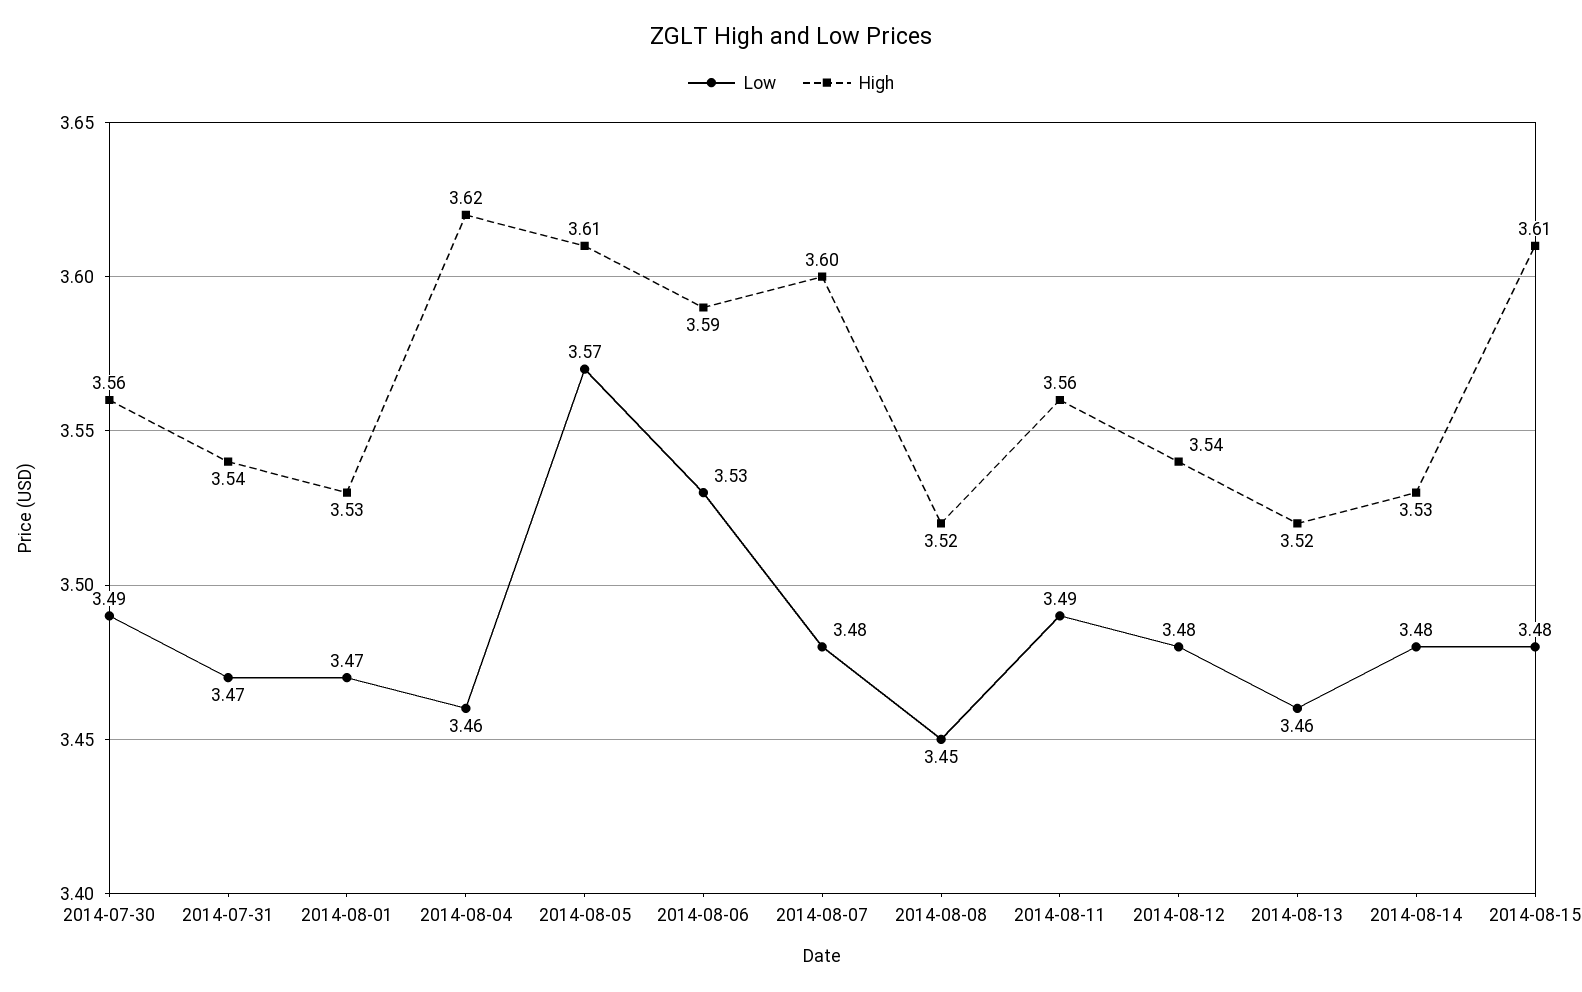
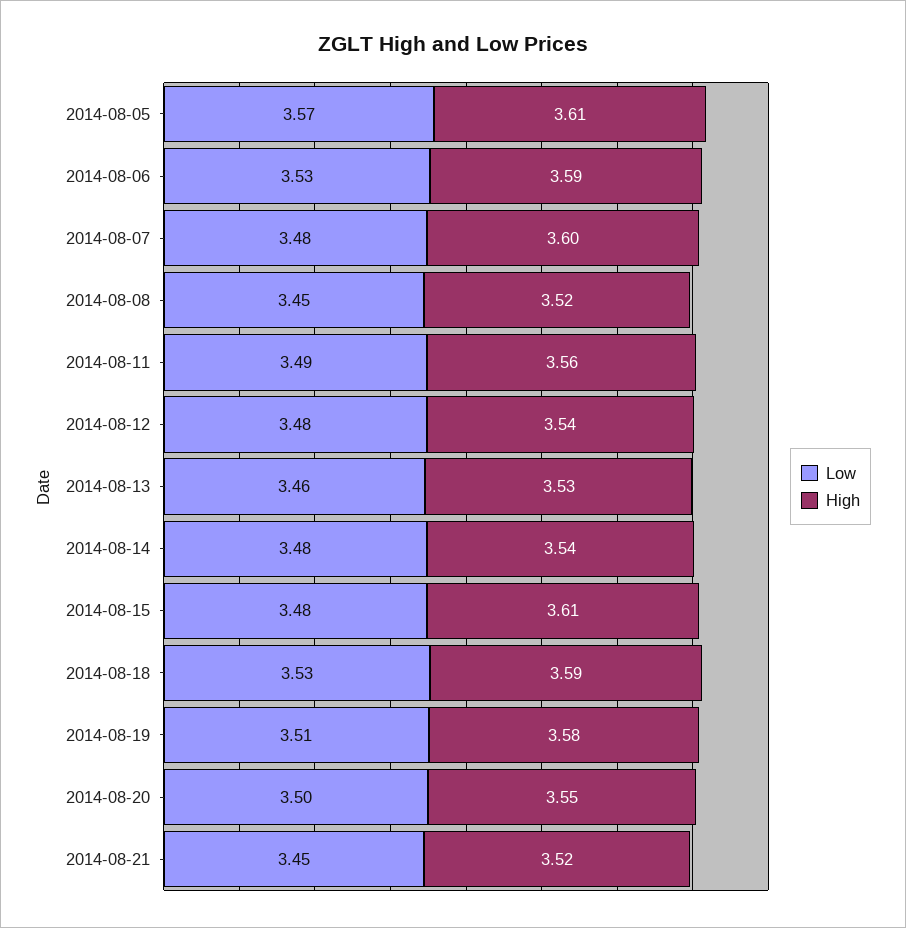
Low, 2014-07-30: 3.49 -> none
High, 2014-07-30: 3.56 -> none
Low, 2014-07-31: 3.47 -> none
High, 2014-07-31: 3.54 -> none
Low, 2014-08-01: 3.47 -> none
High, 2014-08-01: 3.53 -> none
Low, 2014-08-04: 3.46 -> none
High, 2014-08-04: 3.62 -> none
High, 2014-08-13: 3.52 -> 3.53
High, 2014-08-14: 3.53 -> 3.54
Low, 2014-08-18: none -> 3.53
High, 2014-08-18: none -> 3.59
Low, 2014-08-19: none -> 3.51
High, 2014-08-19: none -> 3.58
Low, 2014-08-20: none -> 3.5
High, 2014-08-20: none -> 3.55
Low, 2014-08-21: none -> 3.45
High, 2014-08-21: none -> 3.52

